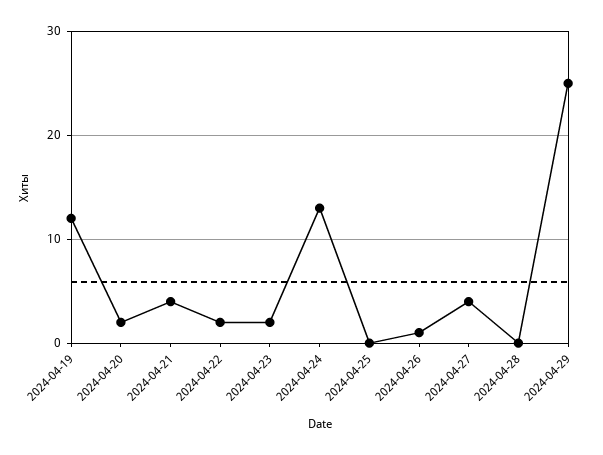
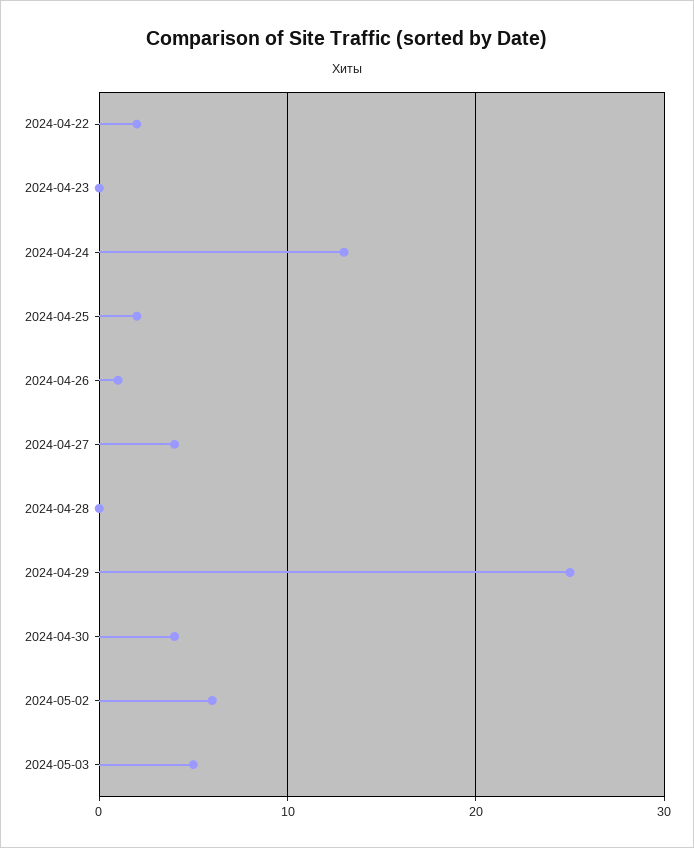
2024-04-19: 12 -> none
2024-04-20: 2 -> none
2024-04-21: 4 -> none
2024-04-23: 2 -> 0
2024-04-25: 0 -> 2
2024-04-30: none -> 4
2024-05-02: none -> 6
2024-05-03: none -> 5

